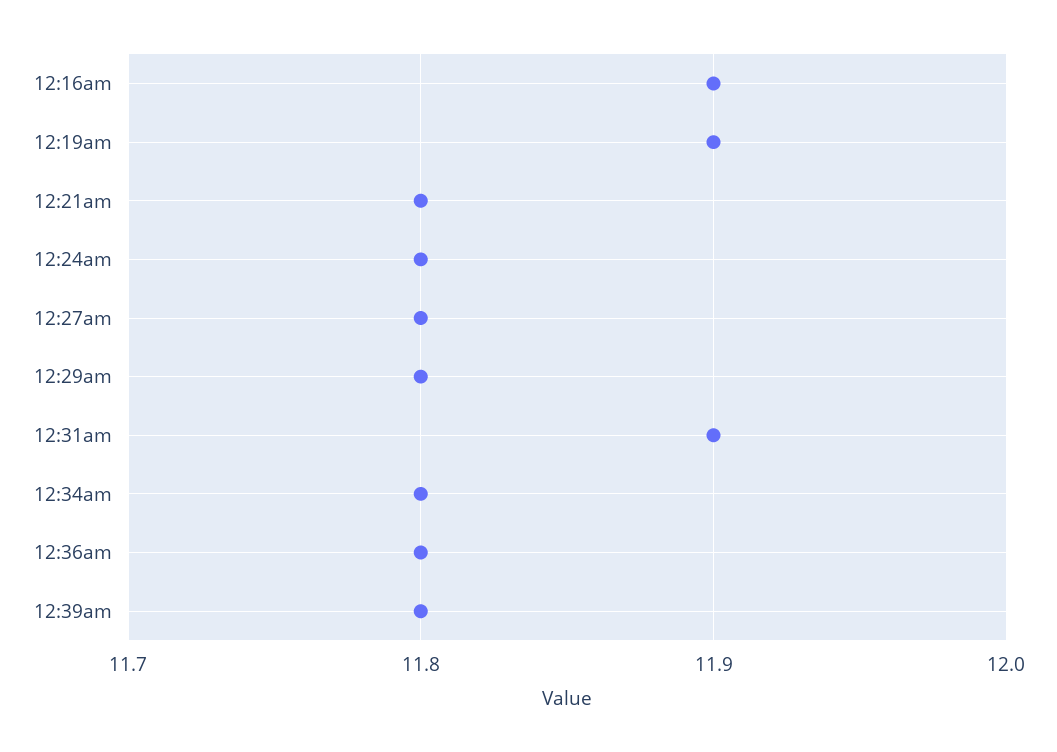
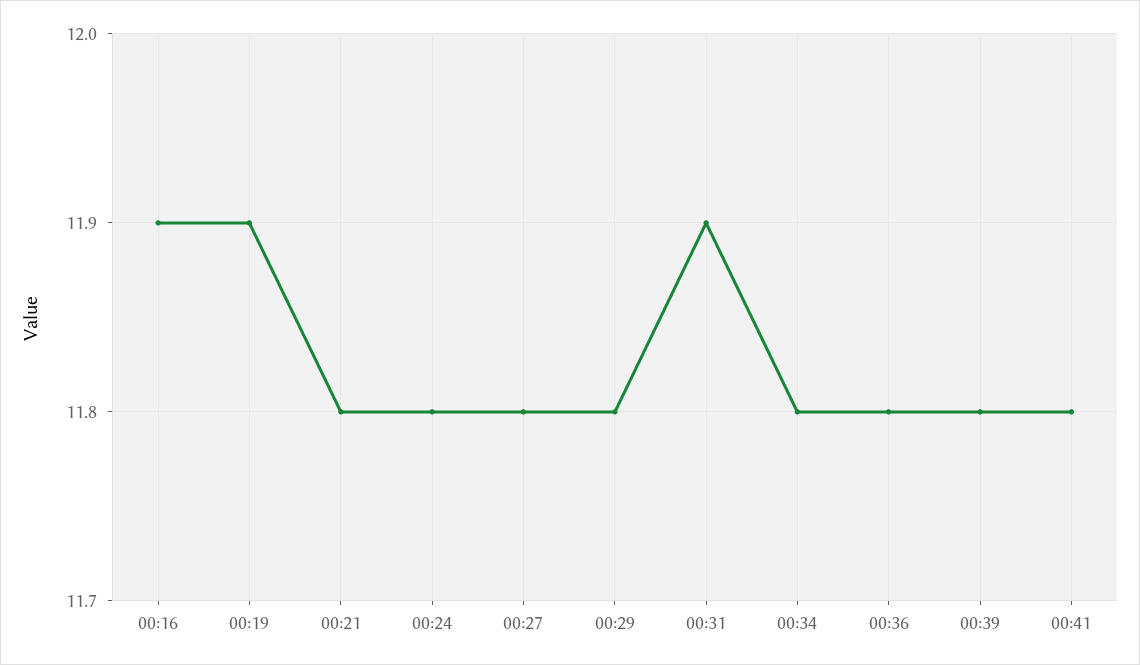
00:41: none -> 11.8

